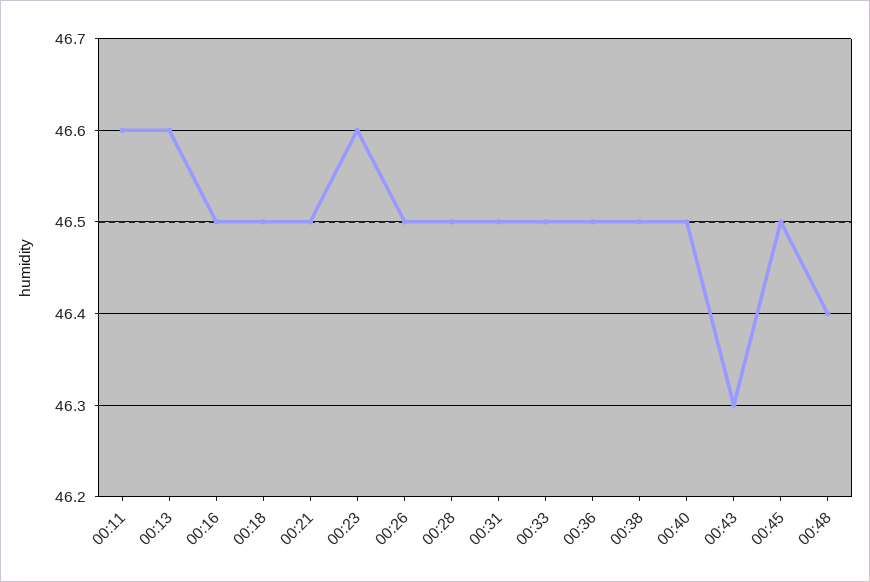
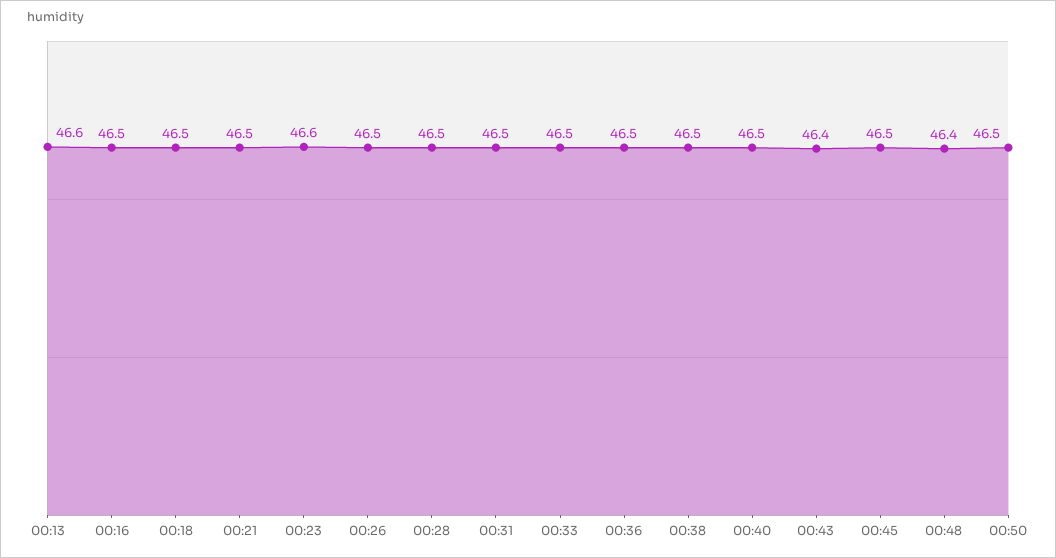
00:11: 46.6 -> none
00:43: 46.3 -> 46.4
00:50: none -> 46.5

